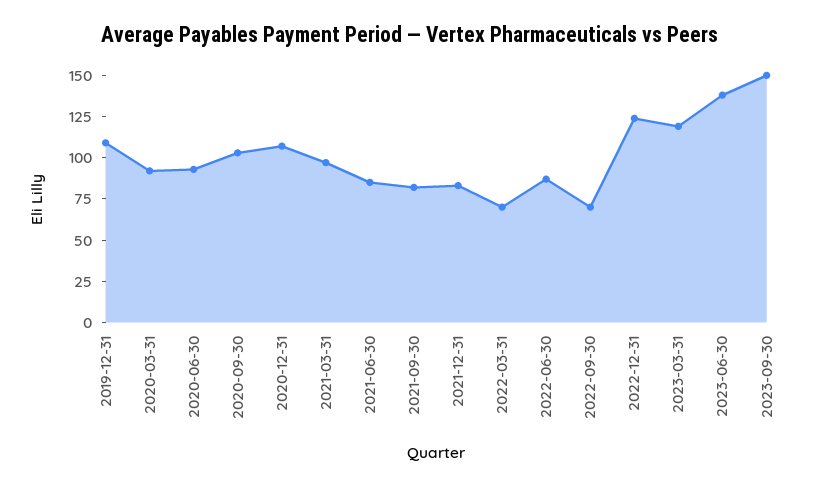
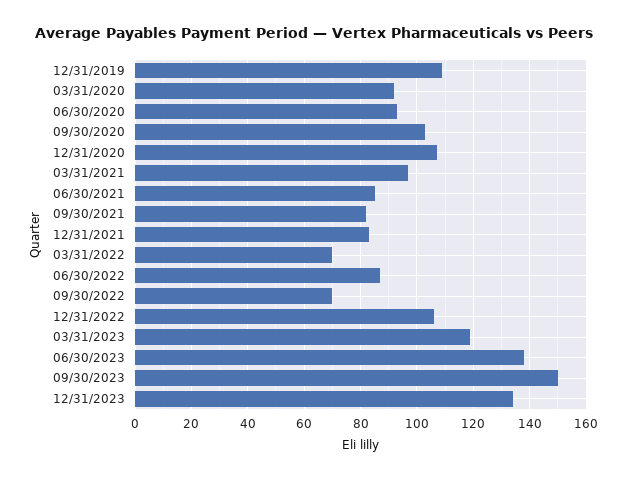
2022-12-31: 125 -> 105
12/31/2023: none -> 135

